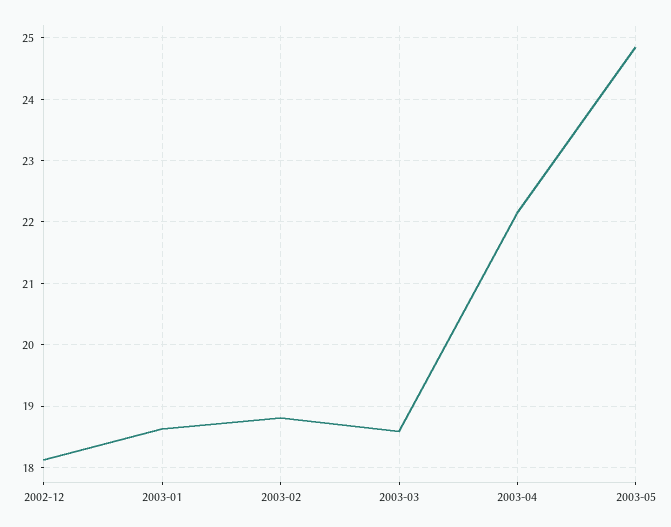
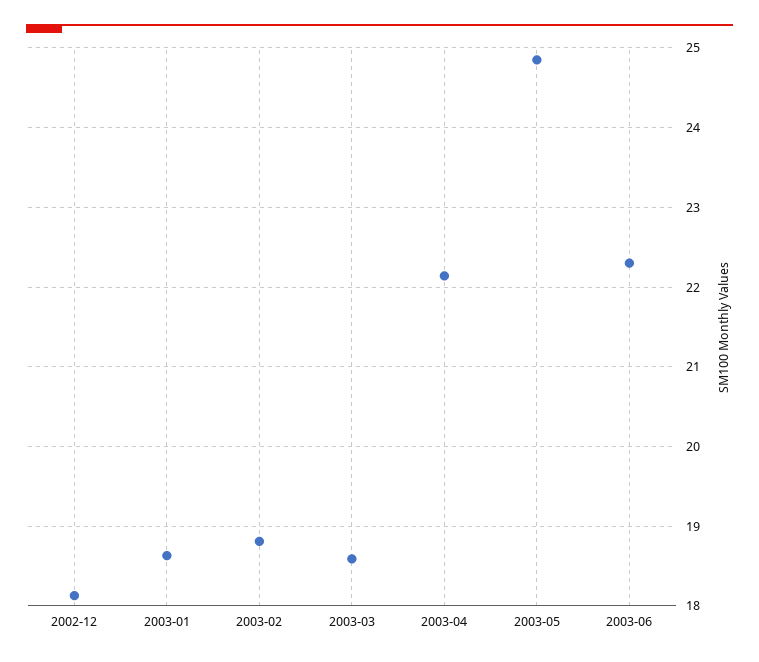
2003-06: none -> 22.3

